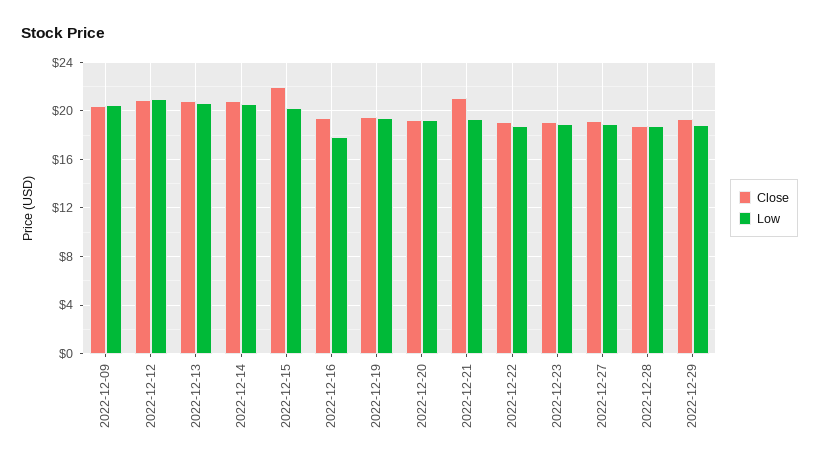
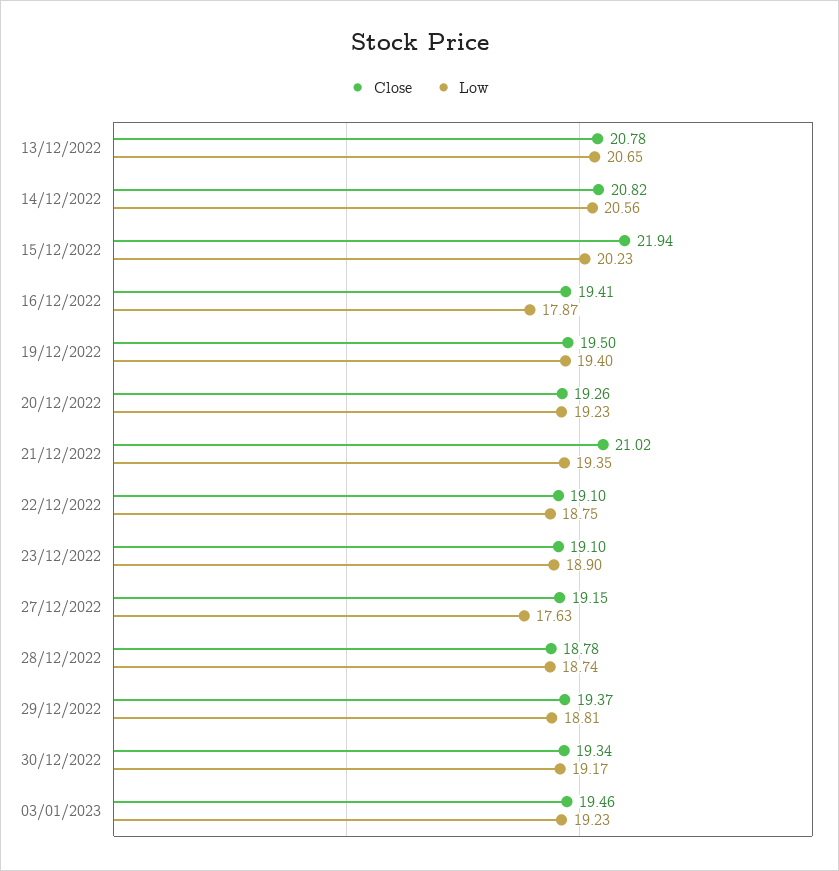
Close, 2022-12-09: 20.5 -> none
Low, 2022-12-09: 20.5 -> none
Close, 2022-12-12: 21 -> none
Low, 2022-12-12: 21 -> none
Low, 2022-12-27: 19 -> 17.63
Close, 30/12/2022: none -> 19.34
Low, 30/12/2022: none -> 19.17
Close, 03/01/2023: none -> 19.46
Low, 03/01/2023: none -> 19.23

